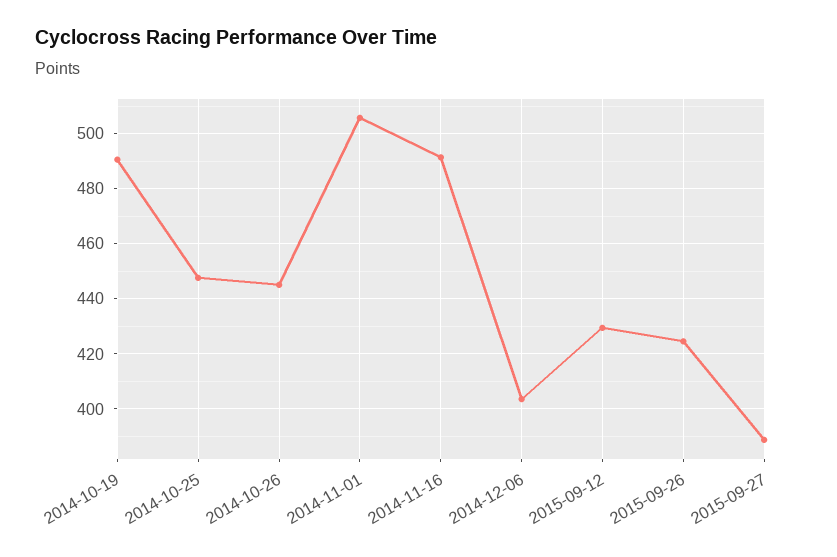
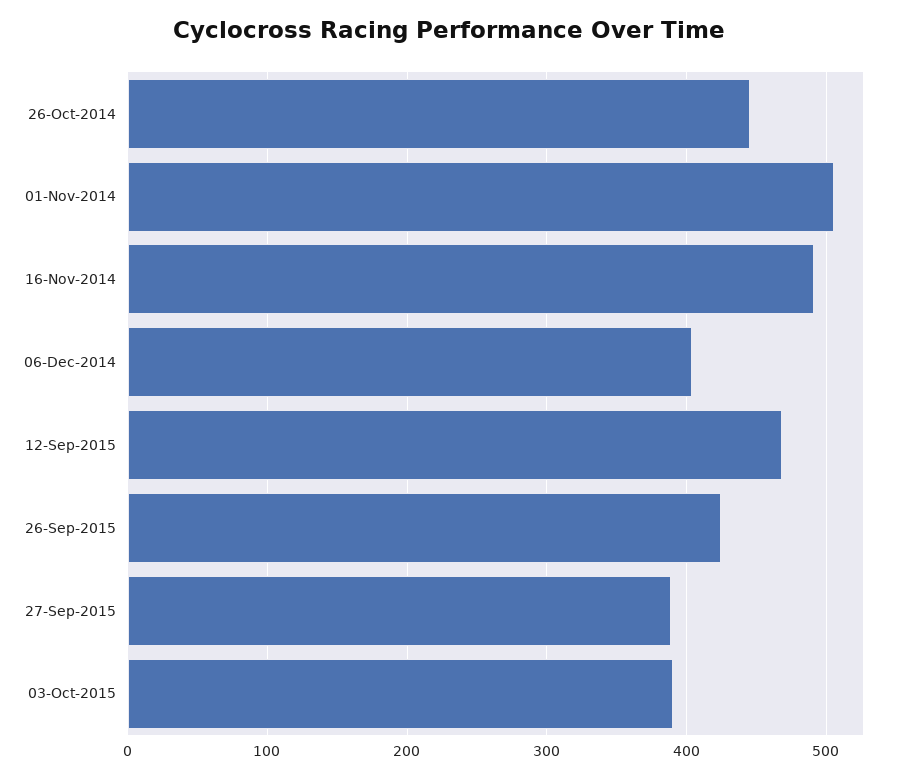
2014-10-19: 490 -> none
2014-10-25: 447.5 -> none
2015-09-12: 430 -> 470
03-Oct-2015: none -> 390

